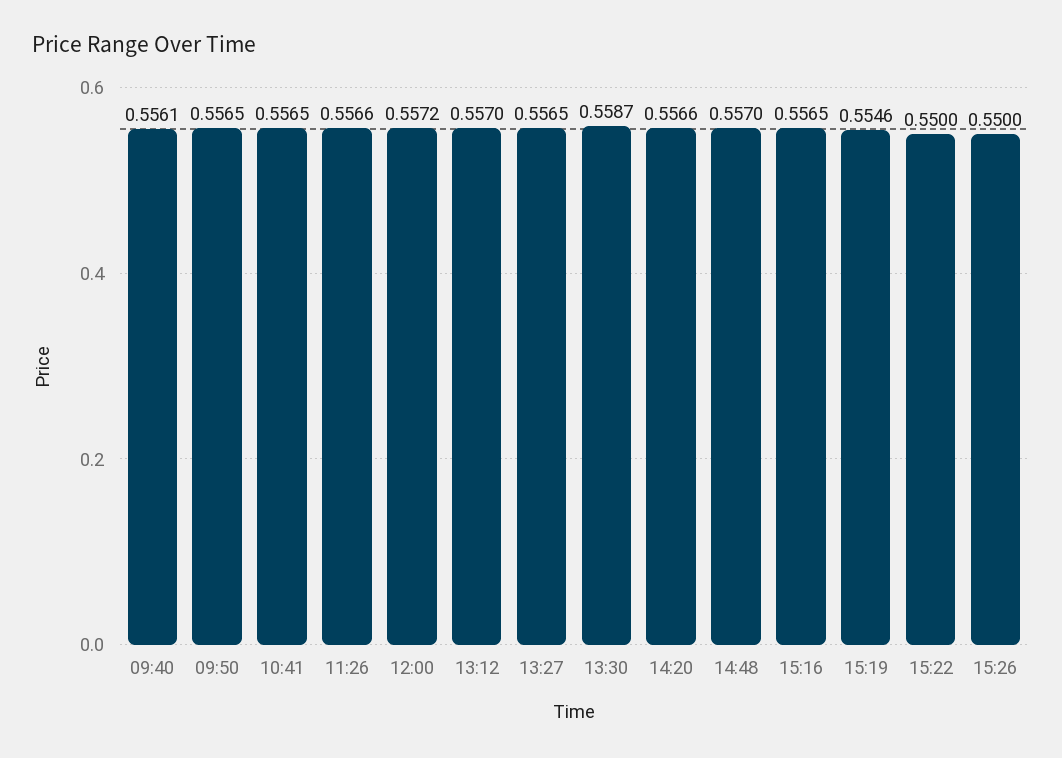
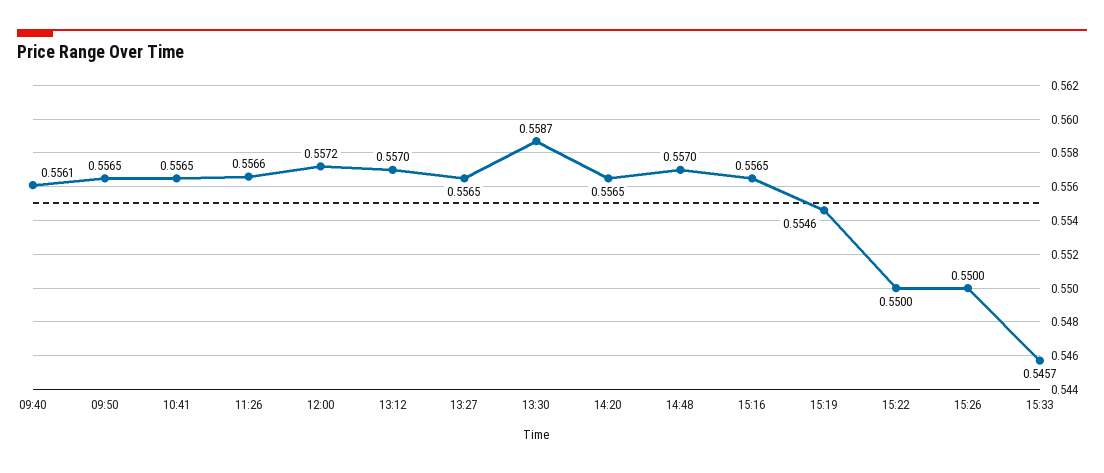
14:20: 0.5566 -> 0.5565
15:33: none -> 0.5457

